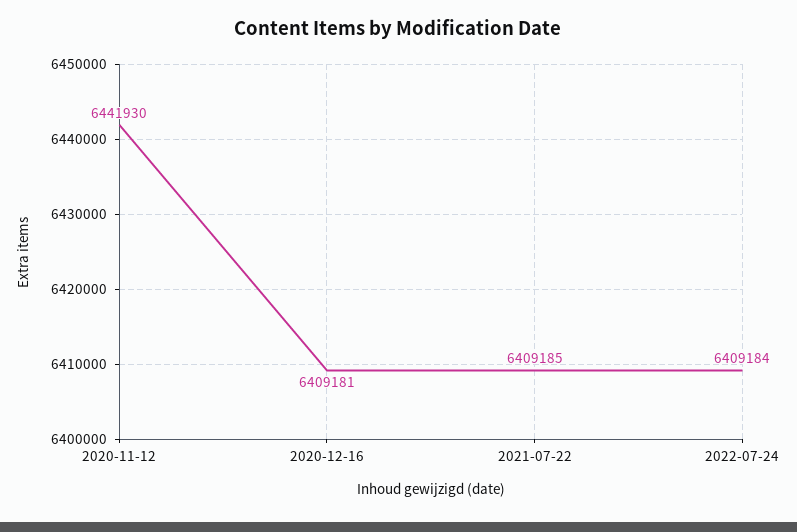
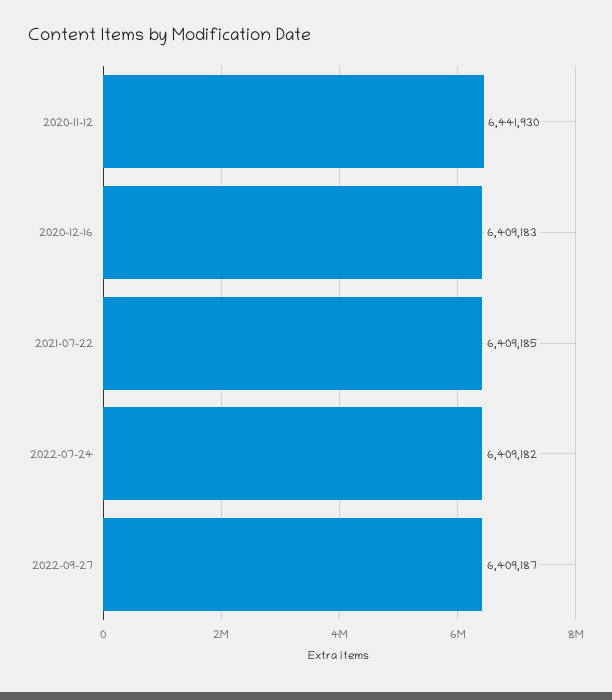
2020-12-16: 6409181 -> 6409183
2022-07-24: 6409184 -> 6409182
2022-09-27: none -> 6409187

